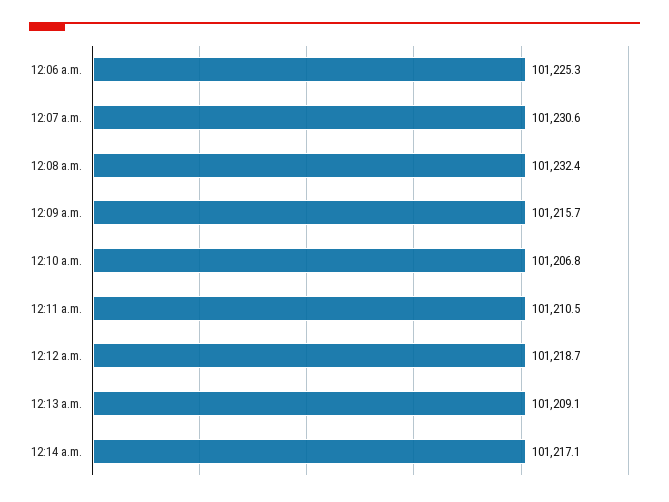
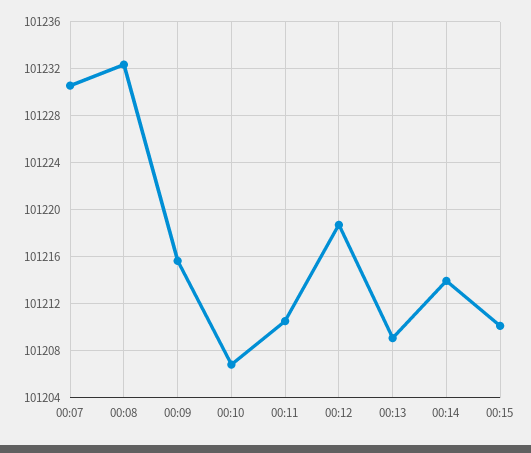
12:06 a.m.: 101225.3 -> none
12:14 a.m.: 101217.1 -> 101214
00:15: none -> 101210

